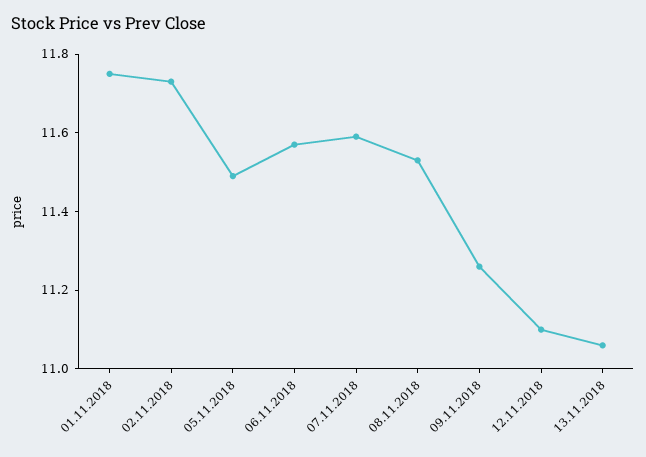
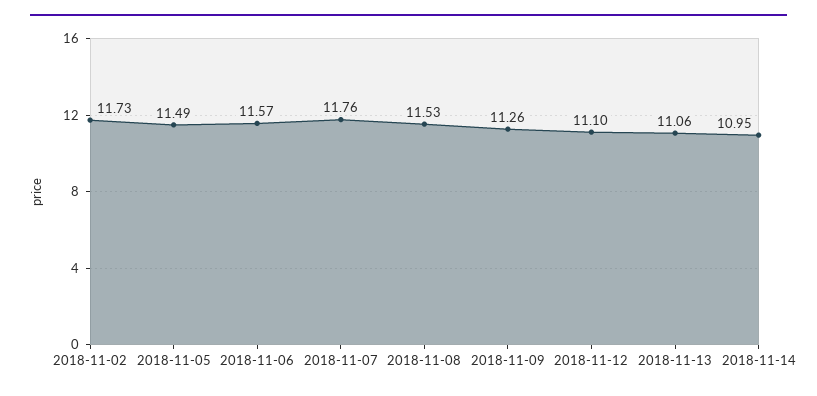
01.11.2018: 11.75 -> none
07.11.2018: 11.6 -> 11.76
2018-11-14: none -> 10.95

